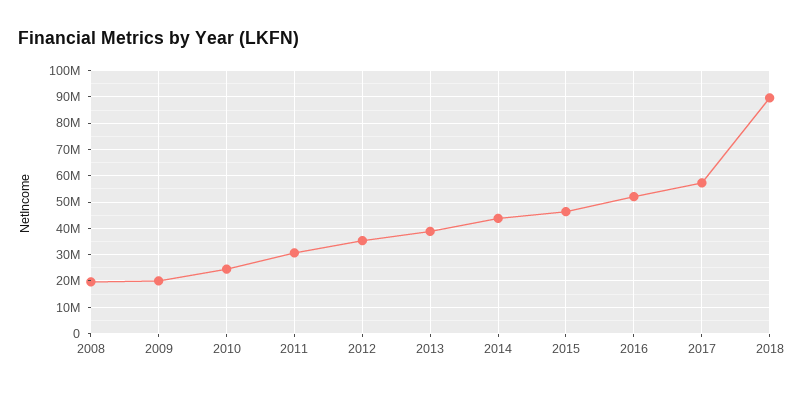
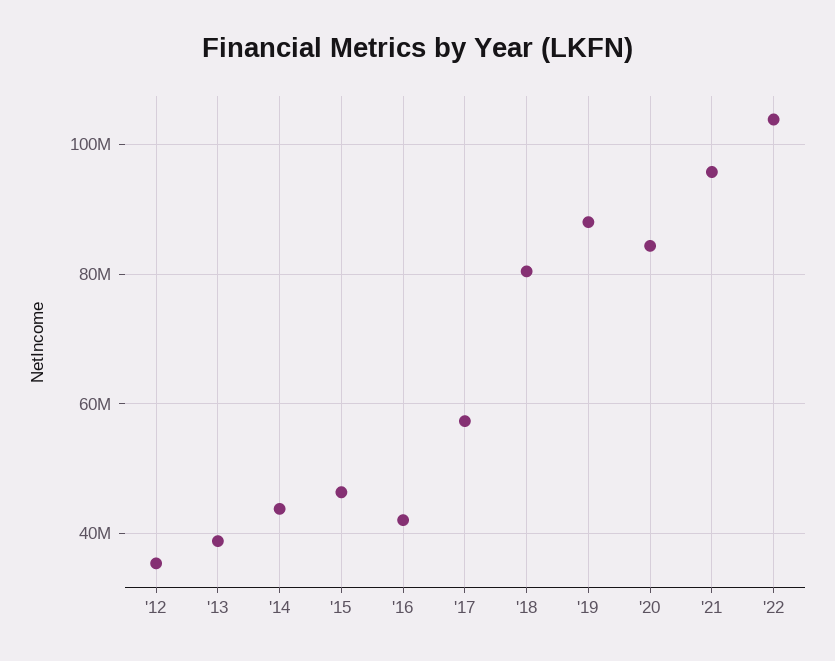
2008: 20000000 -> none
2009: 20000000 -> none
2010: 25000000 -> none
2011: 30000000 -> none
2016: 52500000 -> 42000000
2018: 90000000 -> 80000000
'19: none -> 88000000
'20: none -> 84000000
'21: none -> 96000000
'22: none -> 104000000

